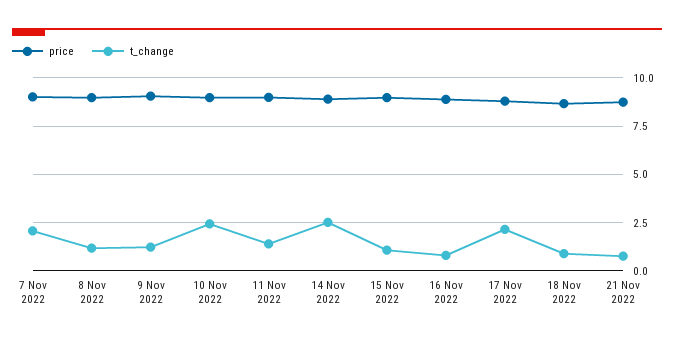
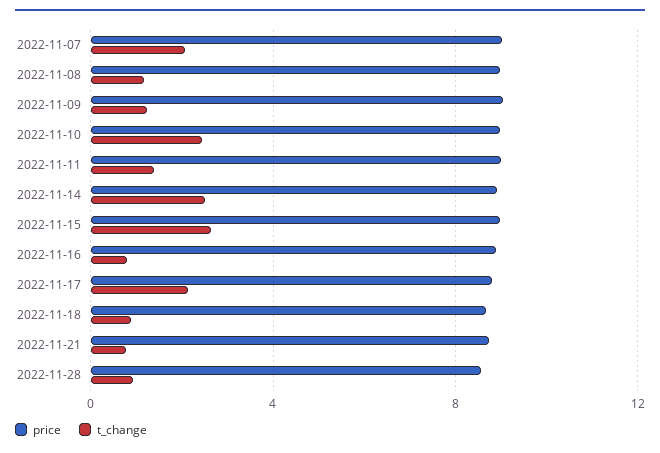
t_change, 15 Nov 2022: 1 -> 2.5
price, 2022-11-28: none -> 8.5
t_change, 2022-11-28: none -> 1

